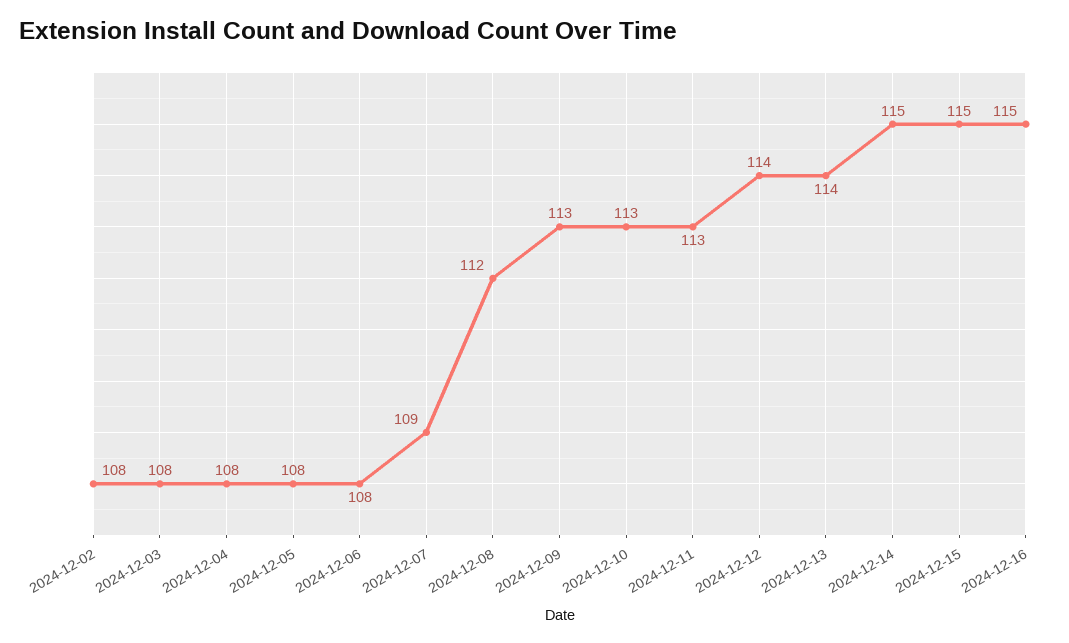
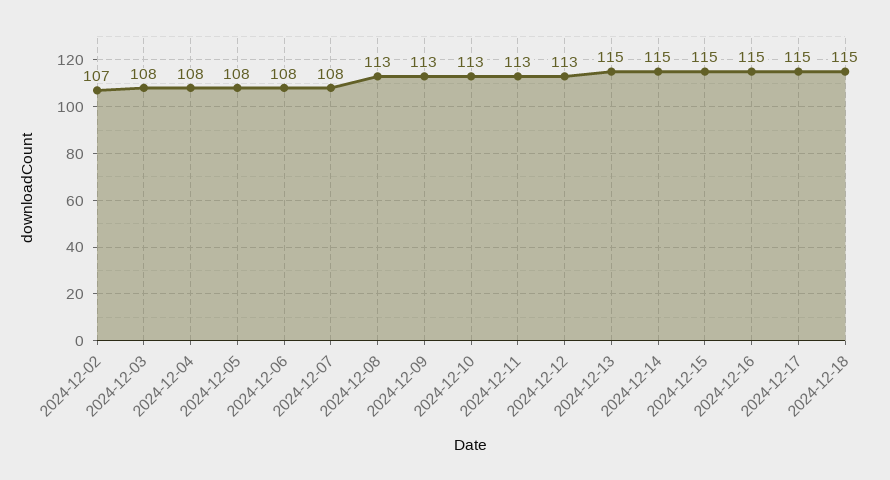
2024-12-02: 108 -> 107
2024-12-07: 109 -> 108
2024-12-08: 112 -> 113
2024-12-12: 114 -> 113
2024-12-13: 114 -> 115
2024-12-17: none -> 115
2024-12-18: none -> 115

